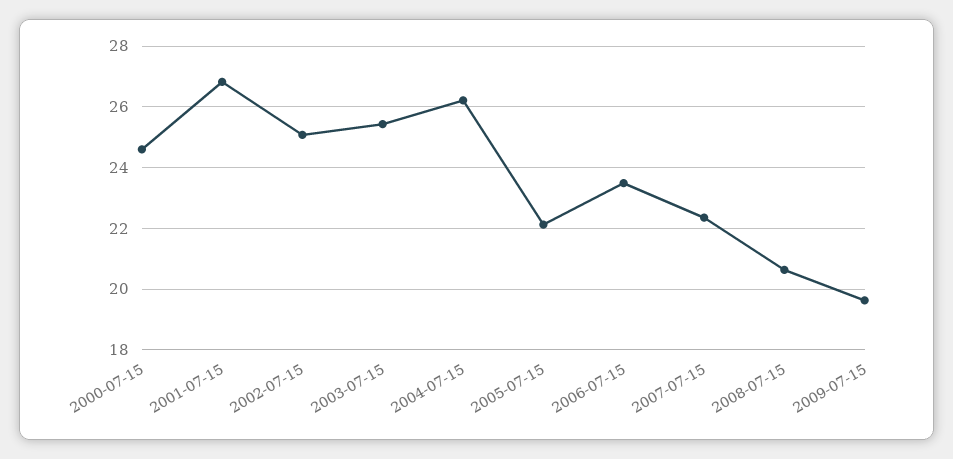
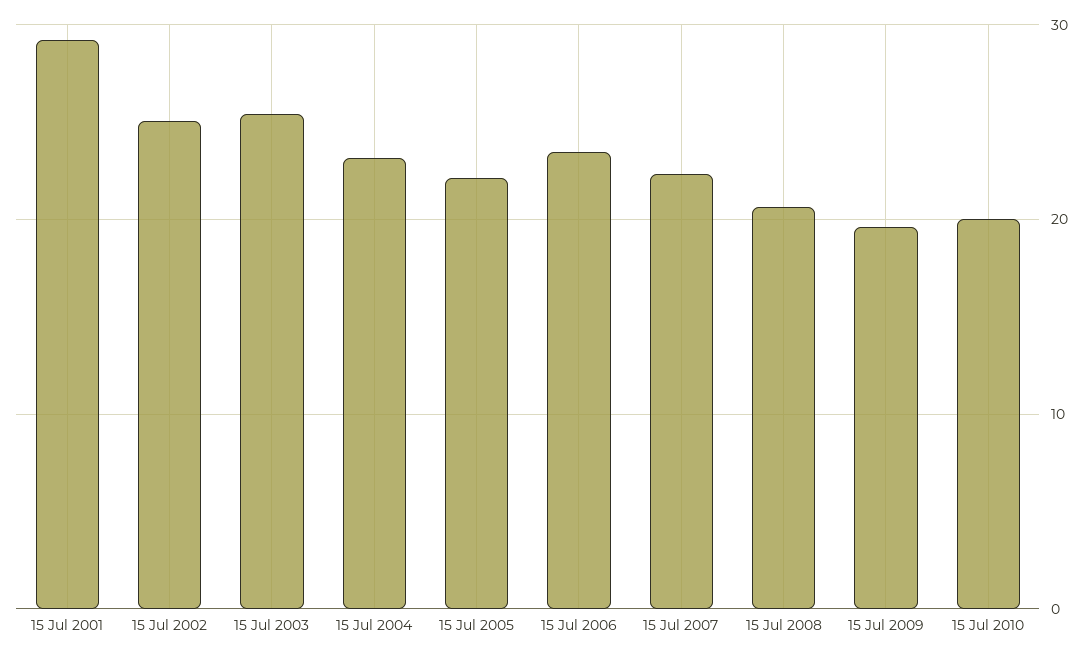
2000-07-15: 24.6 -> none
2001-07-15: 26.8 -> 29
2004-07-15: 26.2 -> 23
15 Jul 2010: none -> 20

